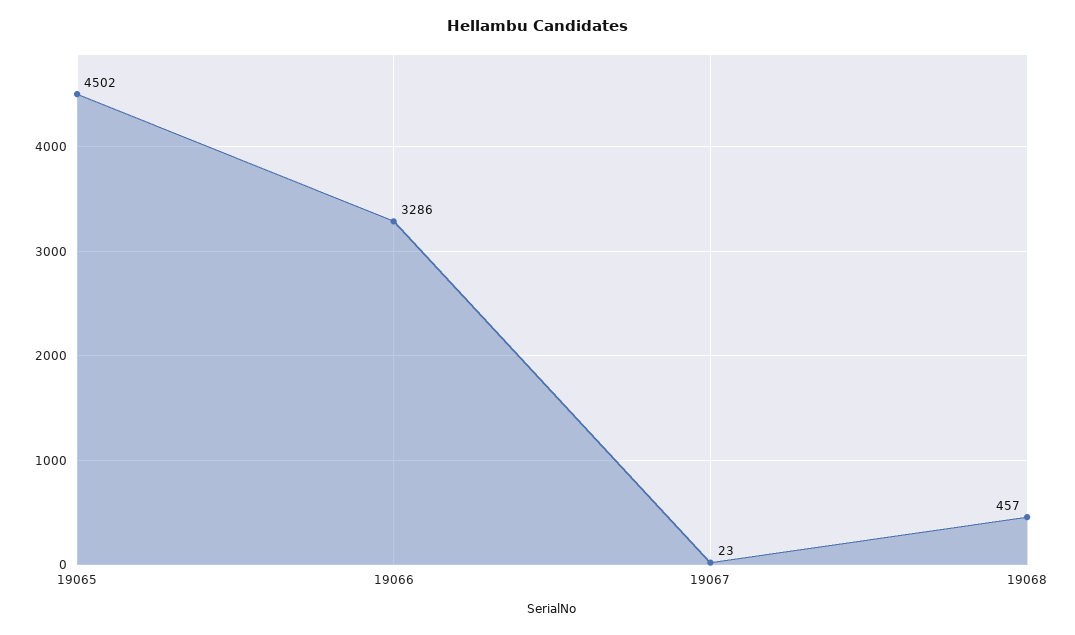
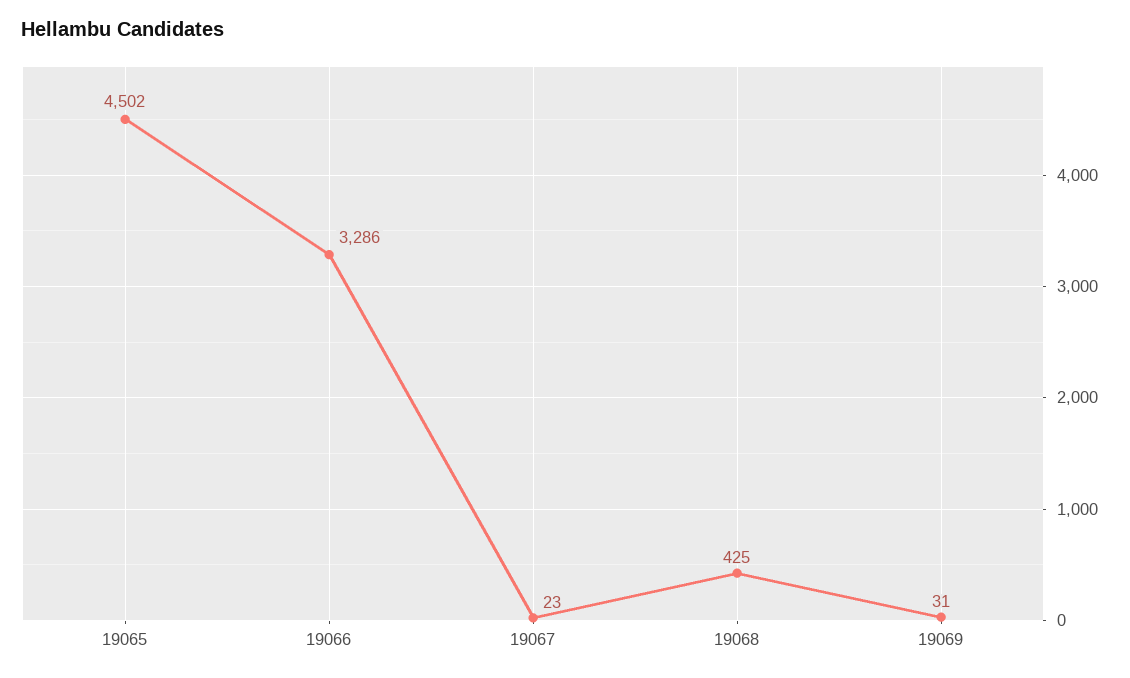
19068: 457 -> 425
19069: none -> 31

